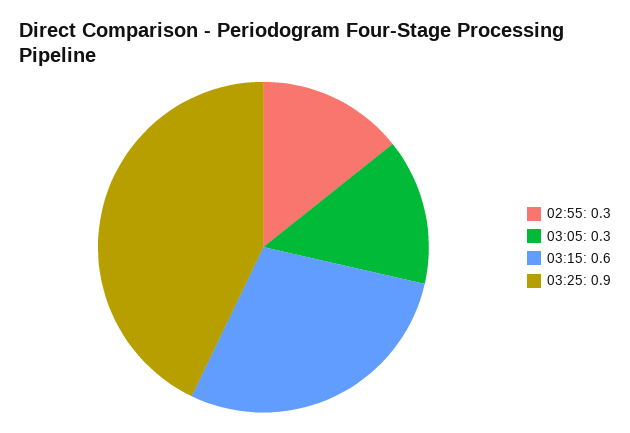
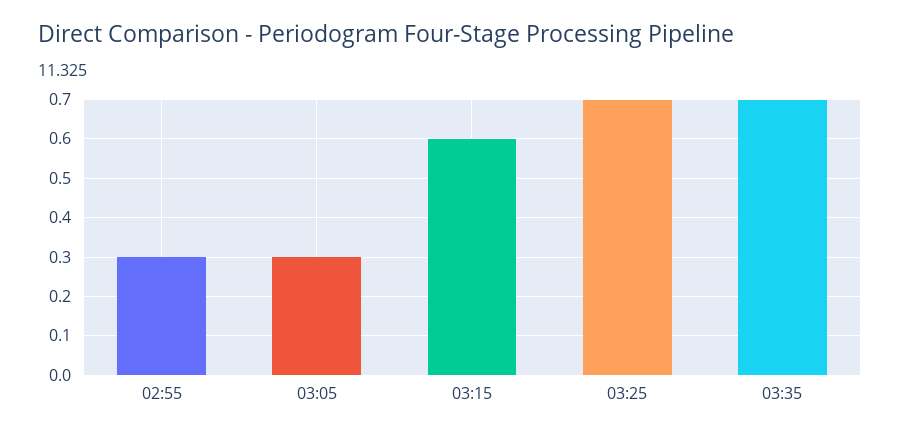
03:25: 0.9 -> 0.7
03:35: none -> 0.7

